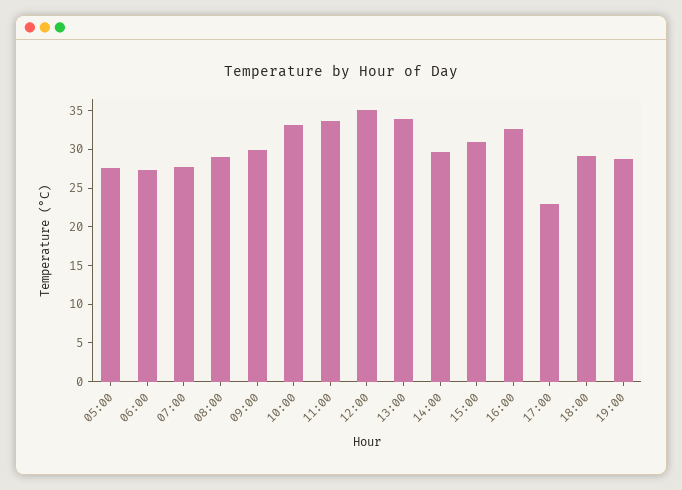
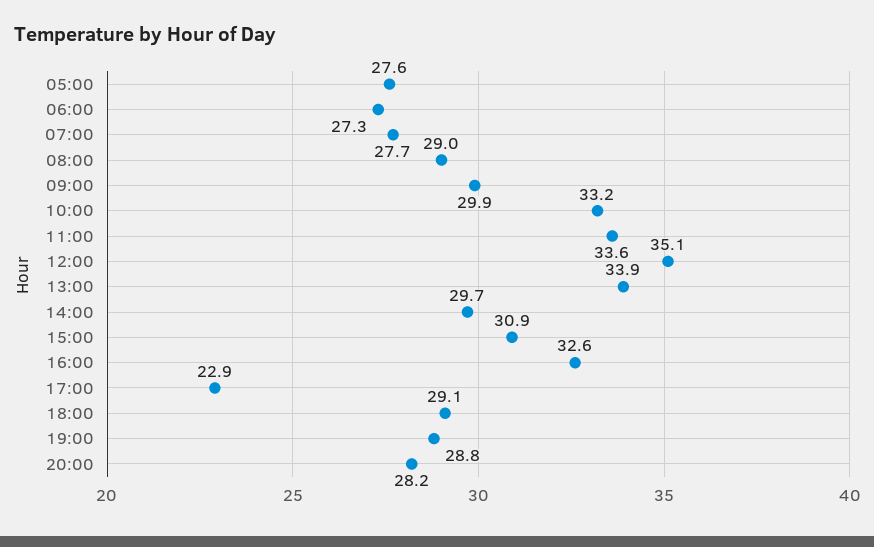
20:00: none -> 28.2

